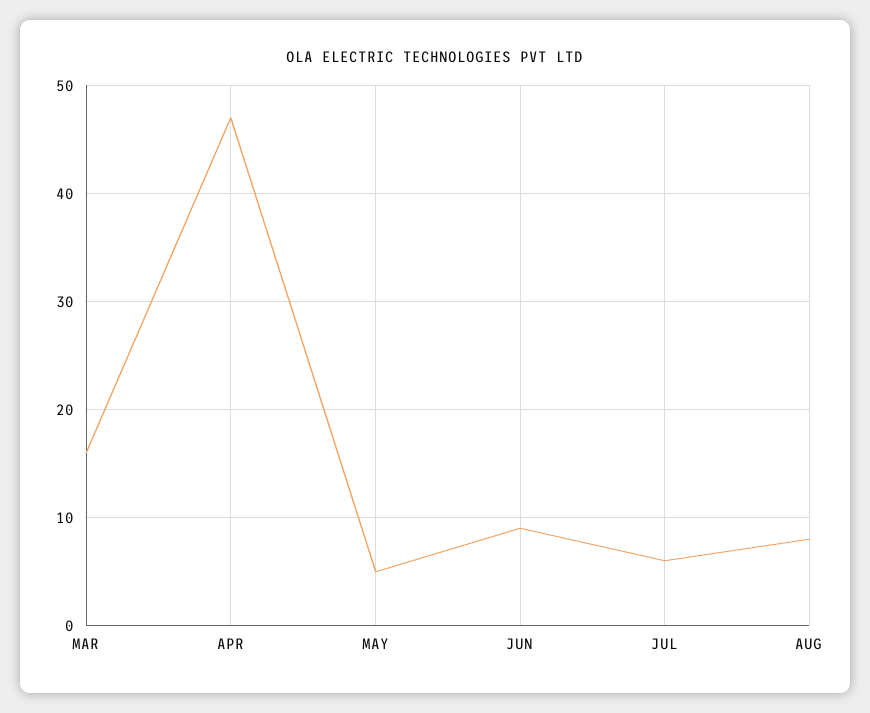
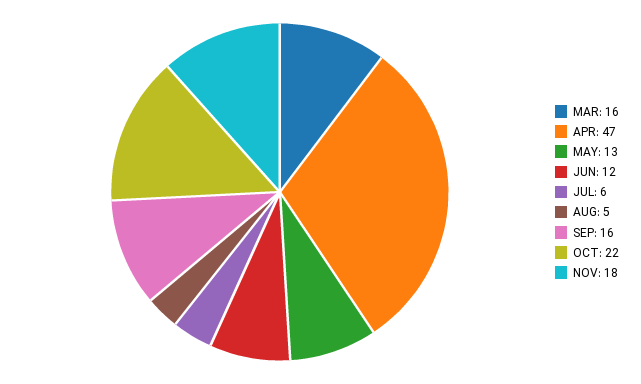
MAY: 5 -> 13
JUN: 9 -> 12
AUG: 8 -> 5
SEP: none -> 16
OCT: none -> 22
NOV: none -> 18

